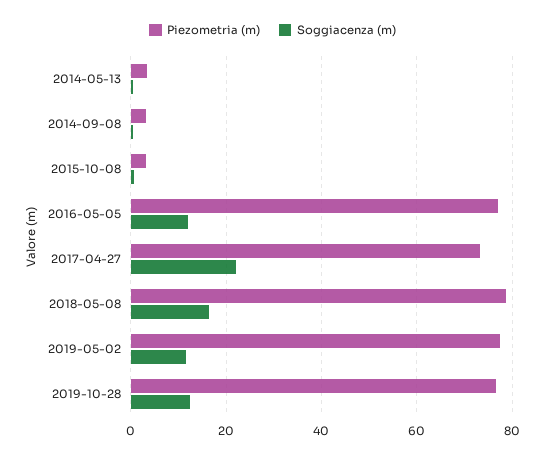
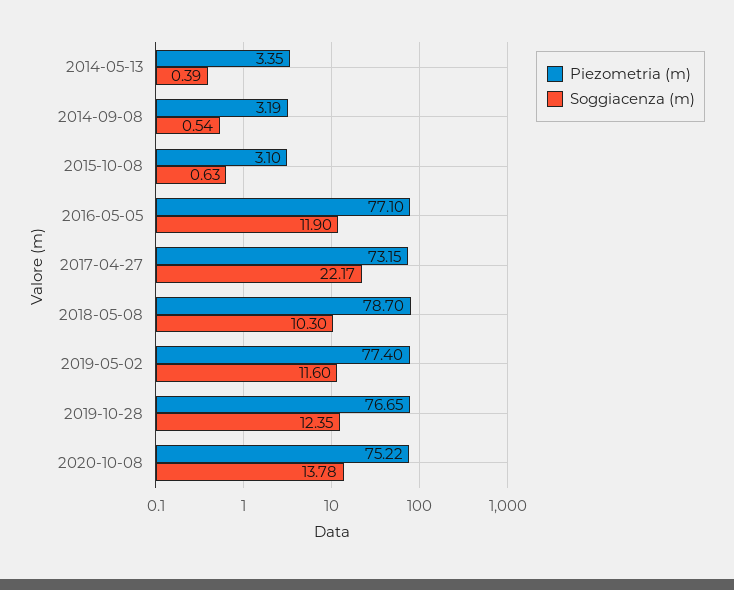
Soggiacenza (m), 2018-05-08: 16 -> 10.3
Piezometria (m), 2020-10-08: none -> 75.22
Soggiacenza (m), 2020-10-08: none -> 13.78

